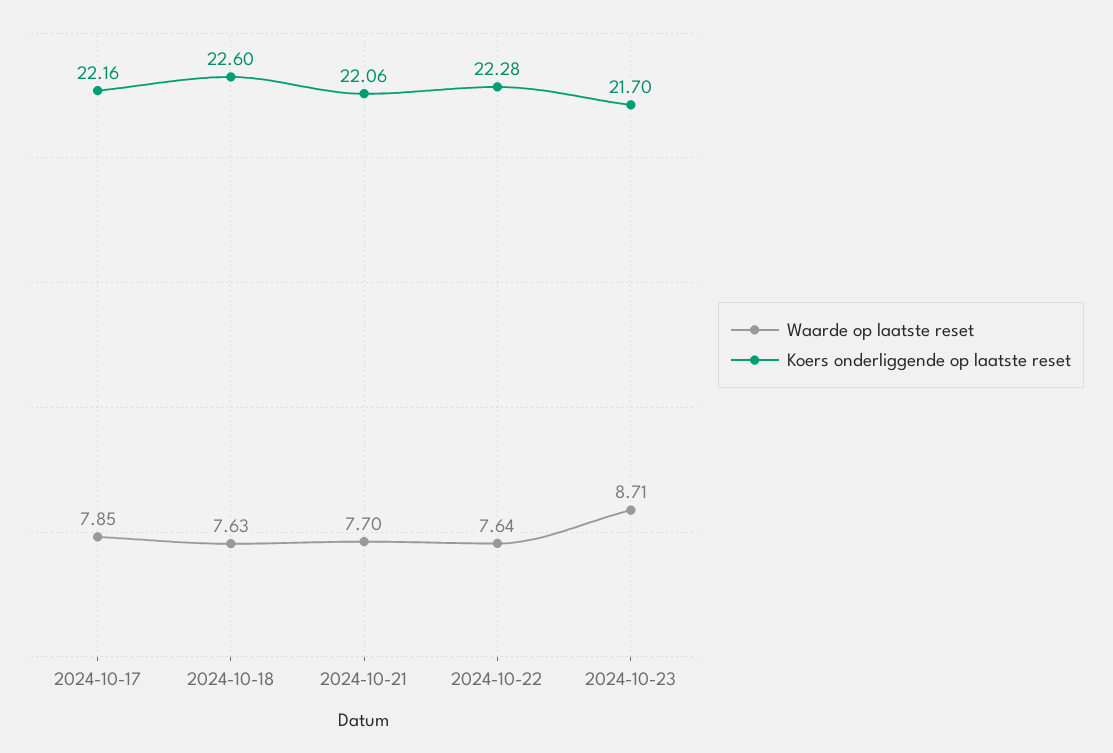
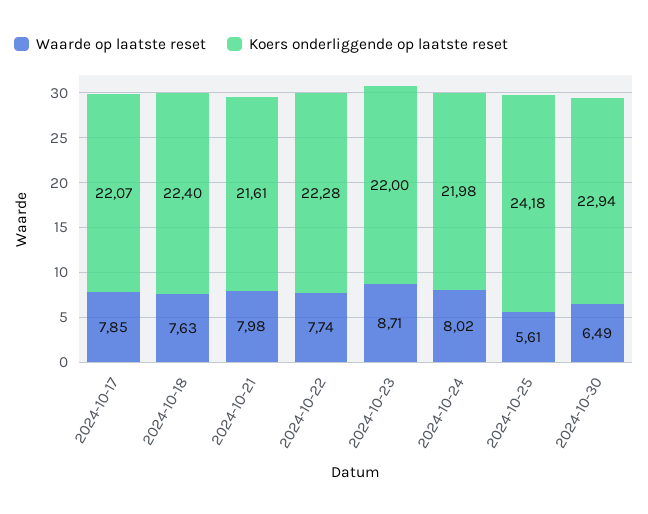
Koers onderliggende op laatste reset, 2024-10-17: 22.16 -> 22.07
Koers onderliggende op laatste reset, 2024-10-18: 22.6 -> 22.4
Waarde op laatste reset, 2024-10-21: 7.7 -> 7.98
Koers onderliggende op laatste reset, 2024-10-21: 22.06 -> 21.61
Waarde op laatste reset, 2024-10-22: 7.64 -> 7.74
Koers onderliggende op laatste reset, 2024-10-23: 21.7 -> 22
Waarde op laatste reset, 2024-10-24: none -> 8.02
Koers onderliggende op laatste reset, 2024-10-24: none -> 21.98
Waarde op laatste reset, 2024-10-25: none -> 5.61
Koers onderliggende op laatste reset, 2024-10-25: none -> 24.18
Waarde op laatste reset, 2024-10-30: none -> 6.49
Koers onderliggende op laatste reset, 2024-10-30: none -> 22.94

